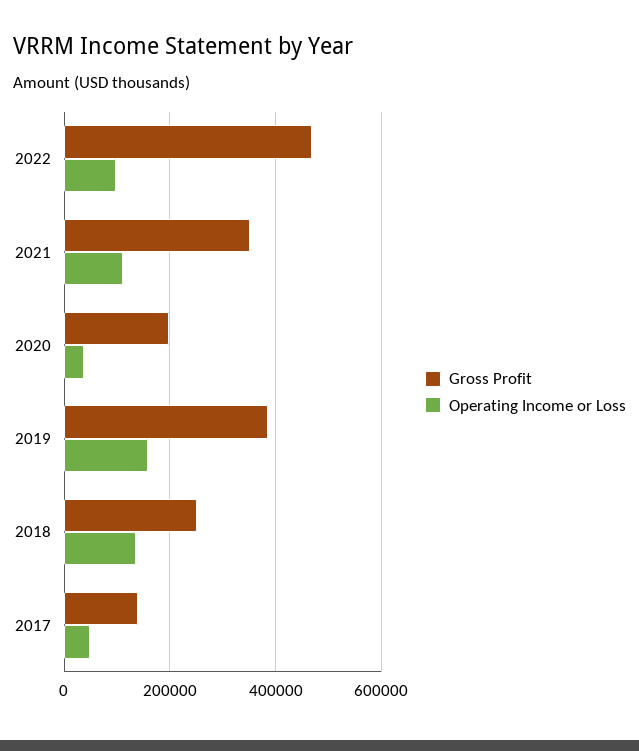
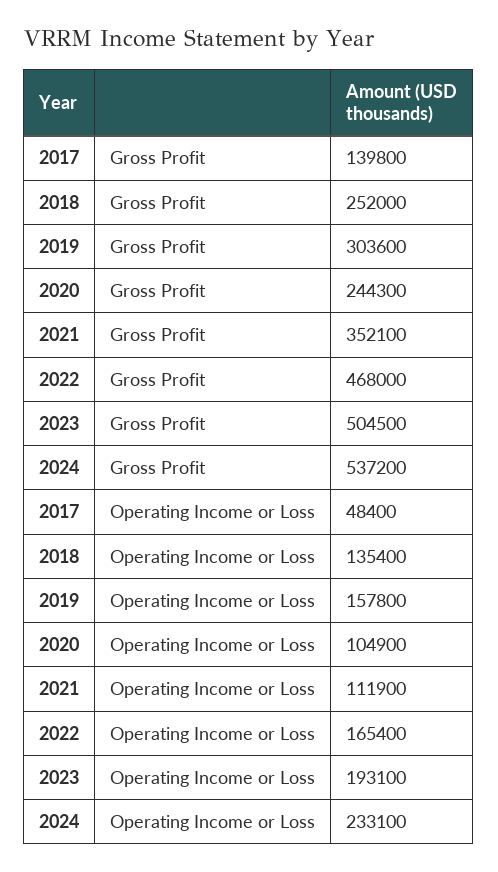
Operating Income or Loss, 2022: 100000 -> 165400
Gross Profit, 2020: 200000 -> 244300
Operating Income or Loss, 2020: 40000 -> 104900
Gross Profit, 2019: 380000 -> 303600
Gross Profit, 2023: none -> 504500
Gross Profit, 2024: none -> 537200
Operating Income or Loss, 2023: none -> 193100
Operating Income or Loss, 2024: none -> 233100

